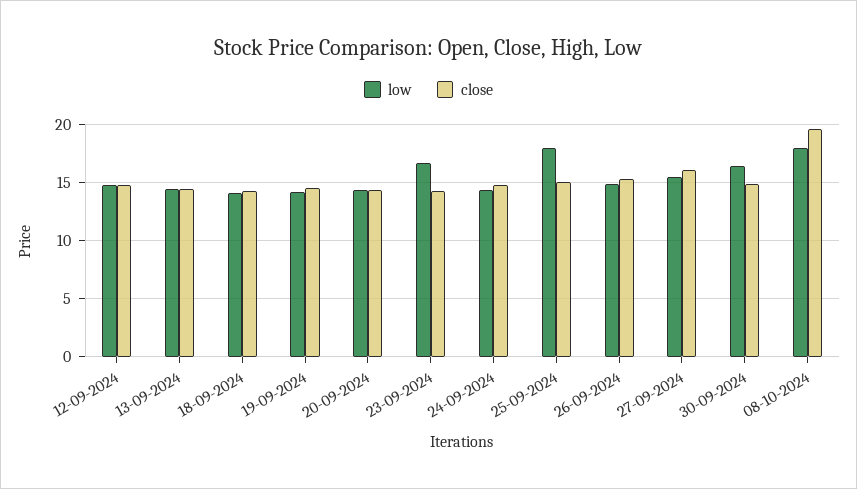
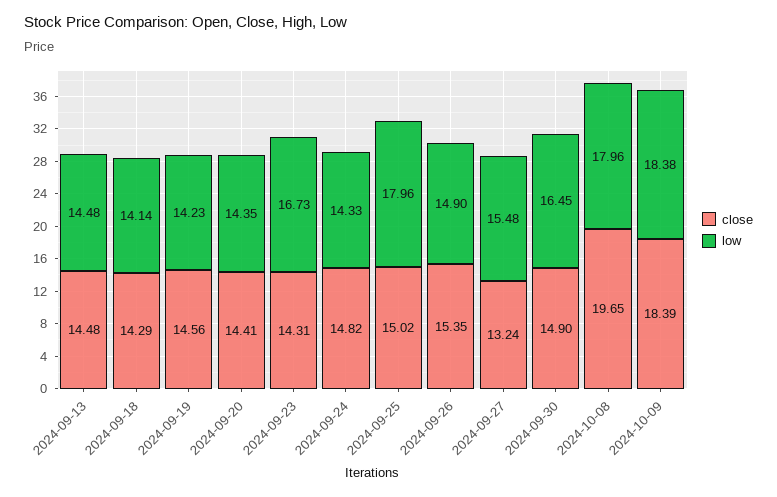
low, 12-09-2024: 15 -> none
close, 12-09-2024: 15 -> none
close, 27-09-2024: 16 -> 13.24
close, 2024-10-09: none -> 18.39
low, 2024-10-09: none -> 18.38

